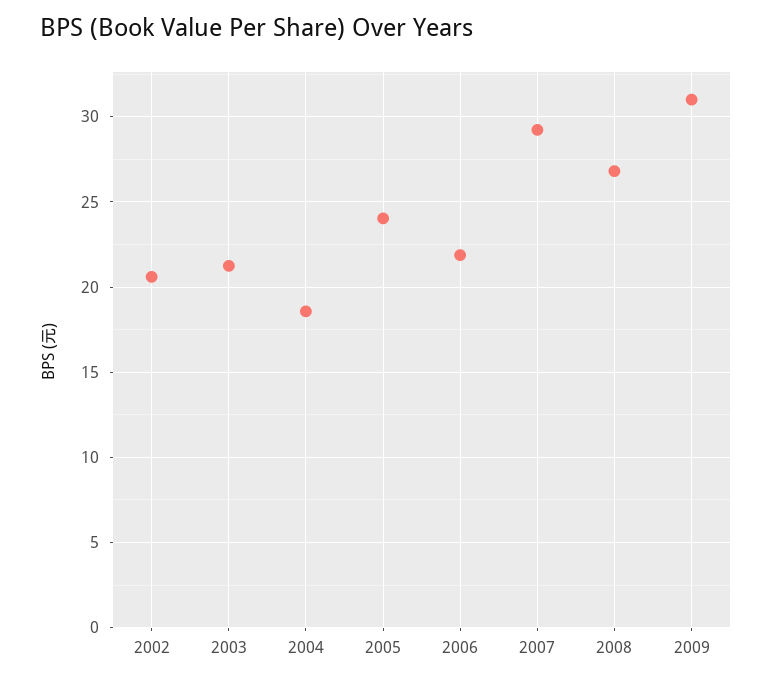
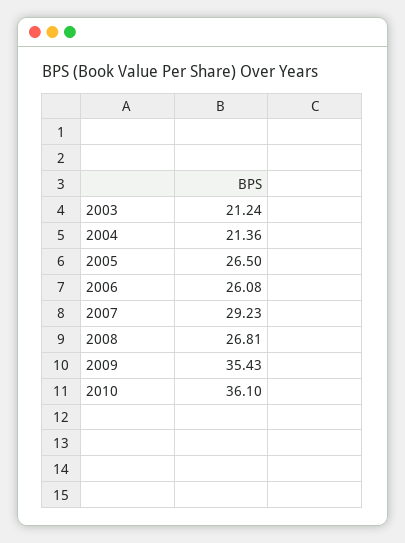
2002: 20.5 -> none
2004: 18.5 -> 21.36
2005: 24 -> 26.5
2006: 22 -> 26.08
2009: 31 -> 35.43
2010: none -> 36.1

